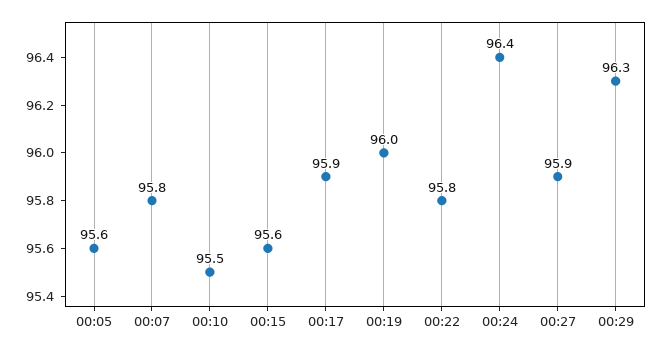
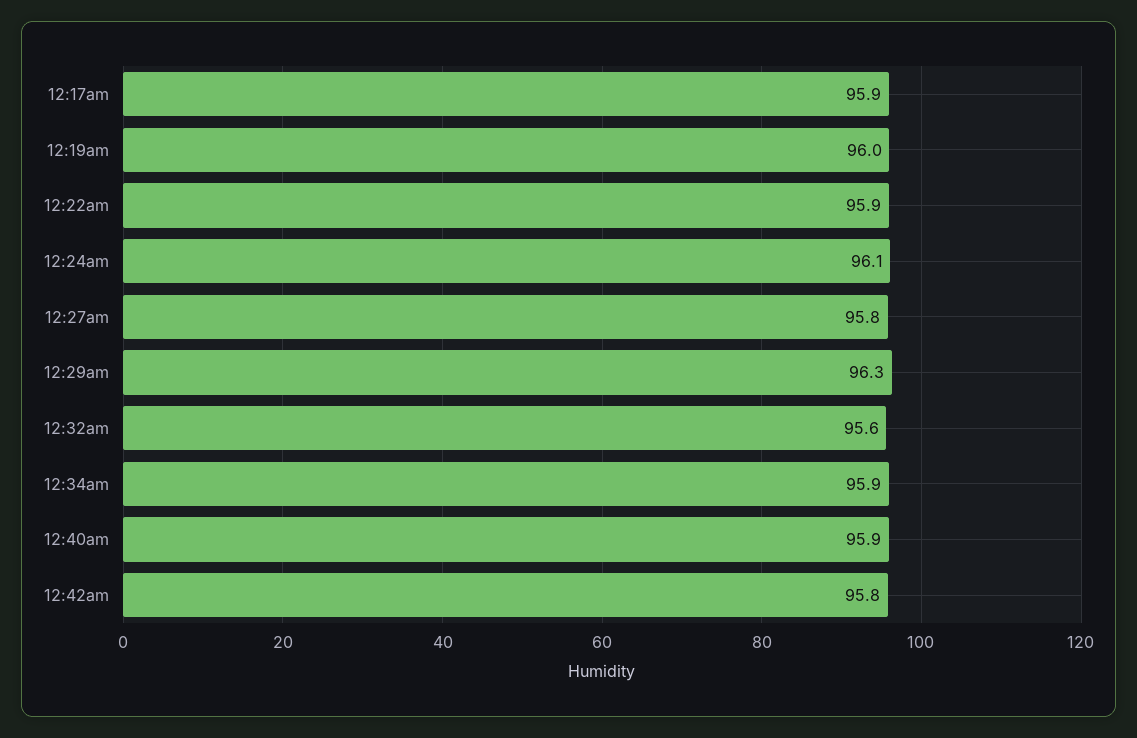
00:05: 95.6 -> none
00:07: 95.8 -> none
00:10: 95.5 -> none
00:15: 95.6 -> none
00:22: 95.8 -> 95.9
00:24: 96.4 -> 96.1
00:27: 95.9 -> 95.8
12:32am: none -> 95.6
12:34am: none -> 95.9
12:40am: none -> 95.9
12:42am: none -> 95.8

